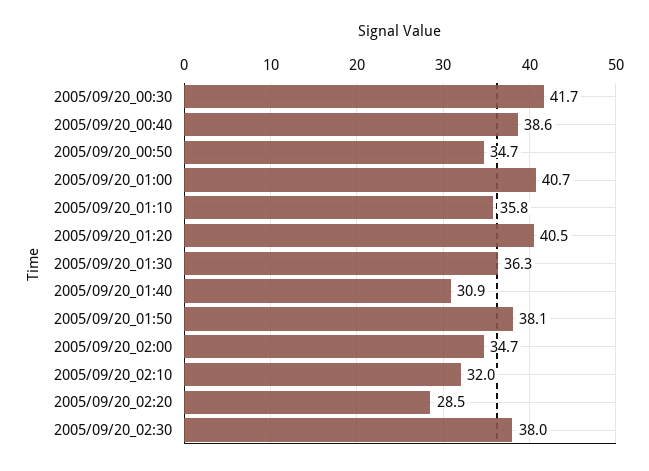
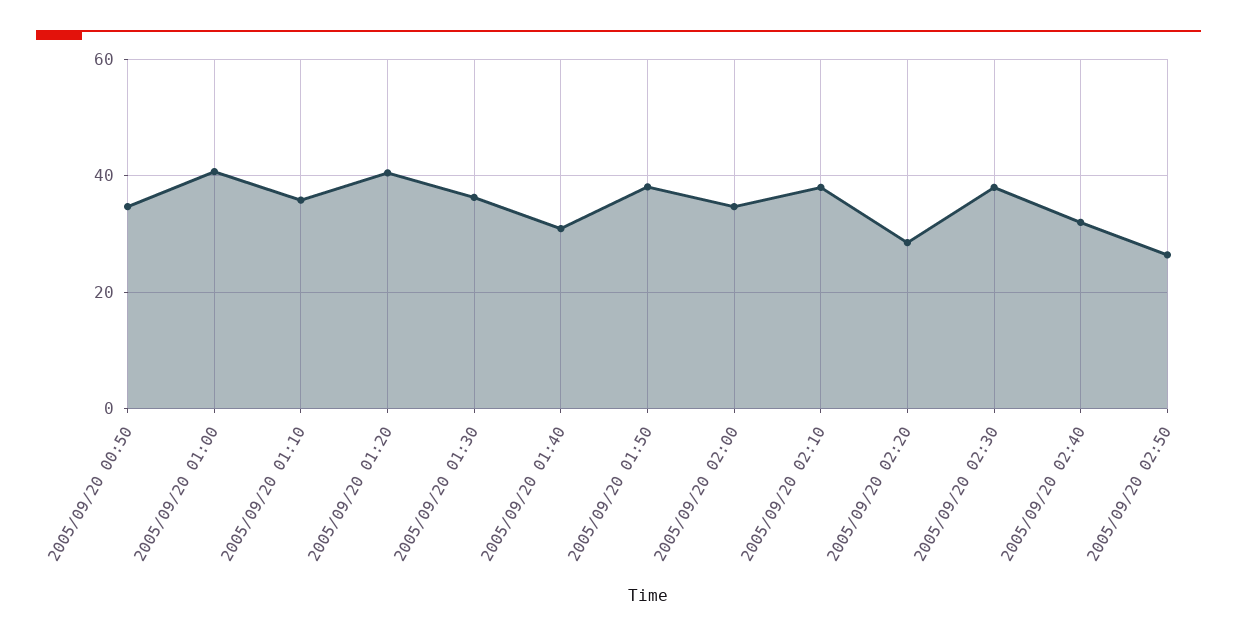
2005/09/20_00:30: 41.7 -> none
2005/09/20_00:40: 38.6 -> none
2005/09/20_02:10: 32 -> 38
2005/09/20 02:40: none -> 32
2005/09/20 02:50: none -> 26

